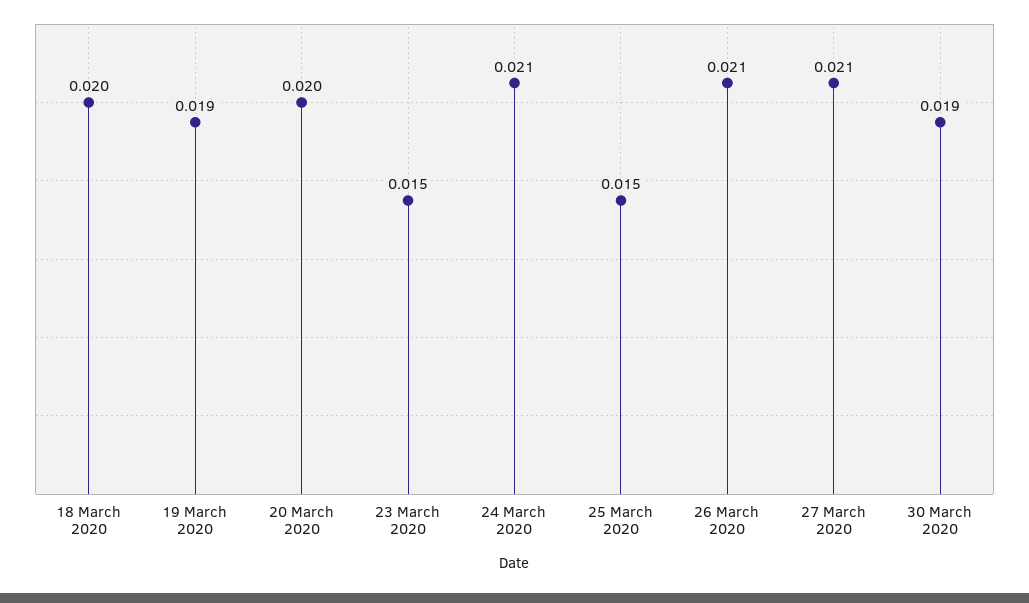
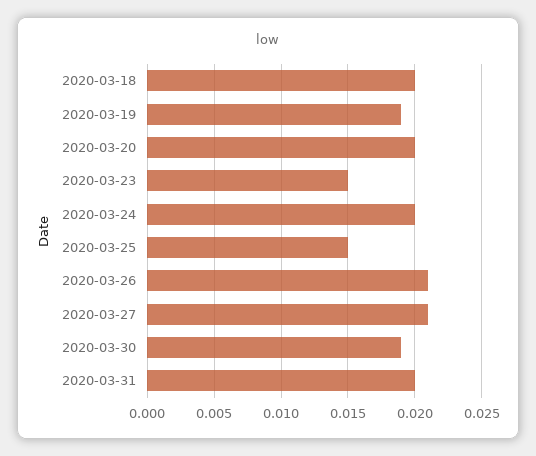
24 March 2020: 0.021 -> 0.02
2020-03-31: none -> 0.02

